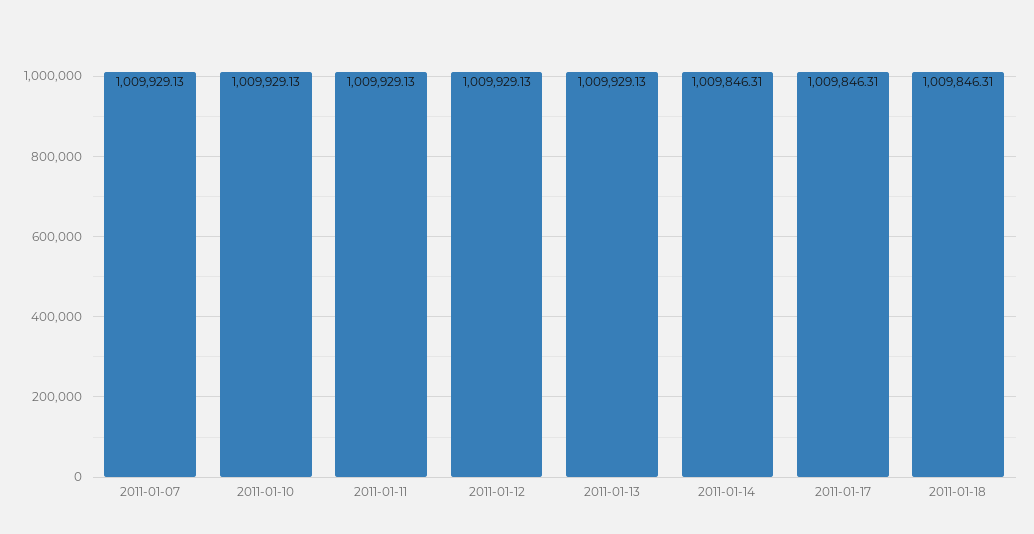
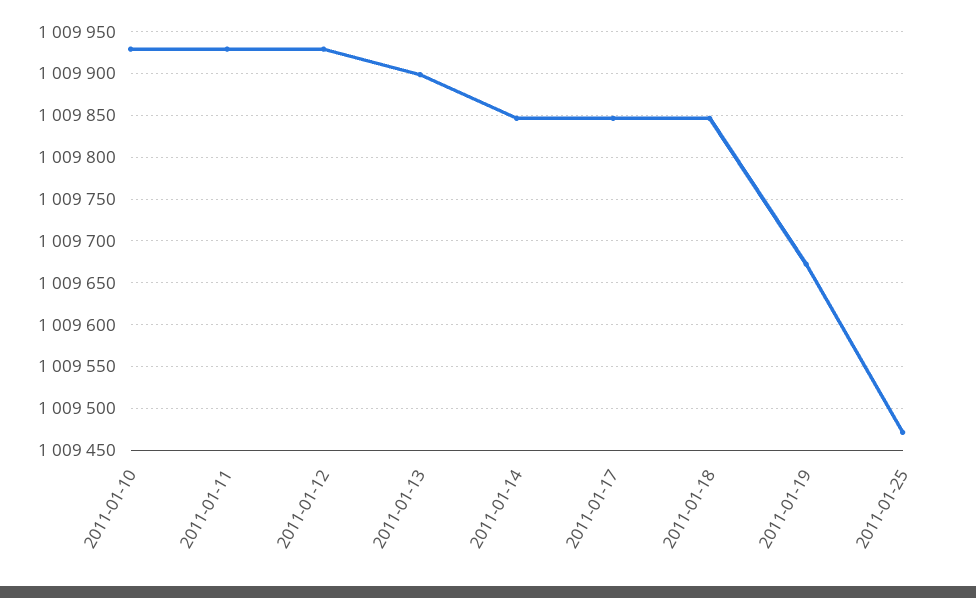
2011-01-07: 1009929.13 -> none
2011-01-13: 1009929.13 -> 1009900
2011-01-19: none -> 1009670
2011-01-25: none -> 1009470

